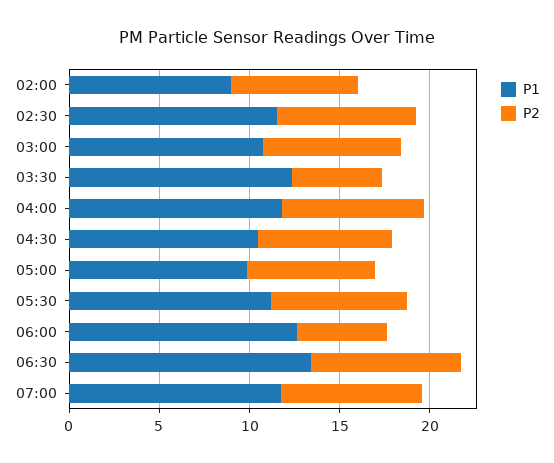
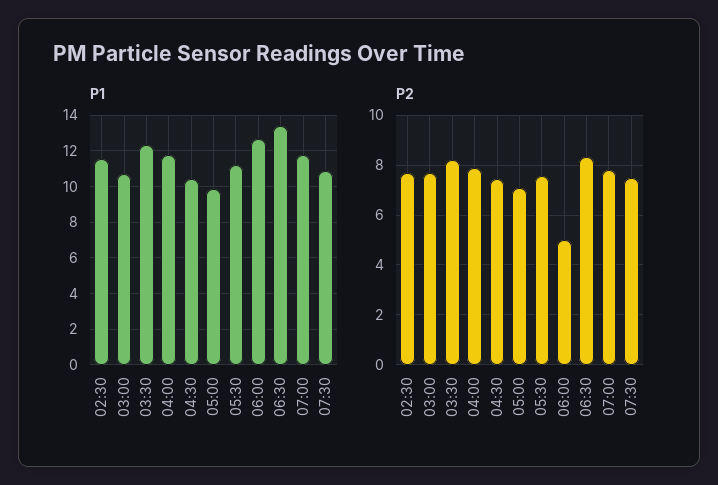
P1, 02:00: 9 -> none
P2, 02:00: 7 -> none
P2, 03:30: 5 -> 8.25
P1, 07:30: none -> 11
P2, 07:30: none -> 7.5

